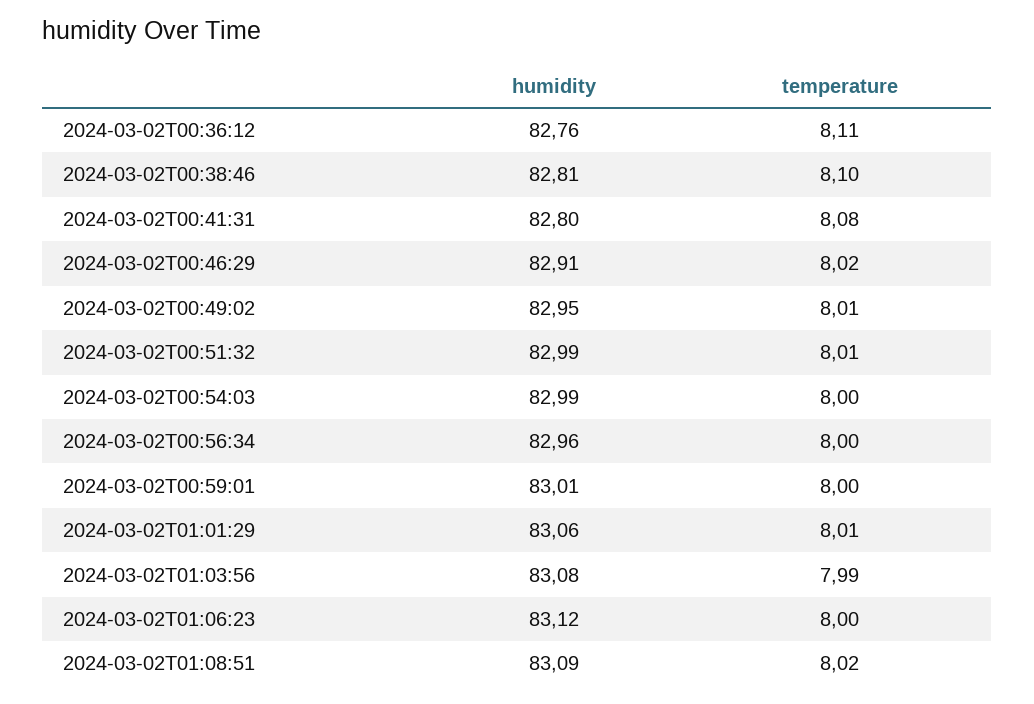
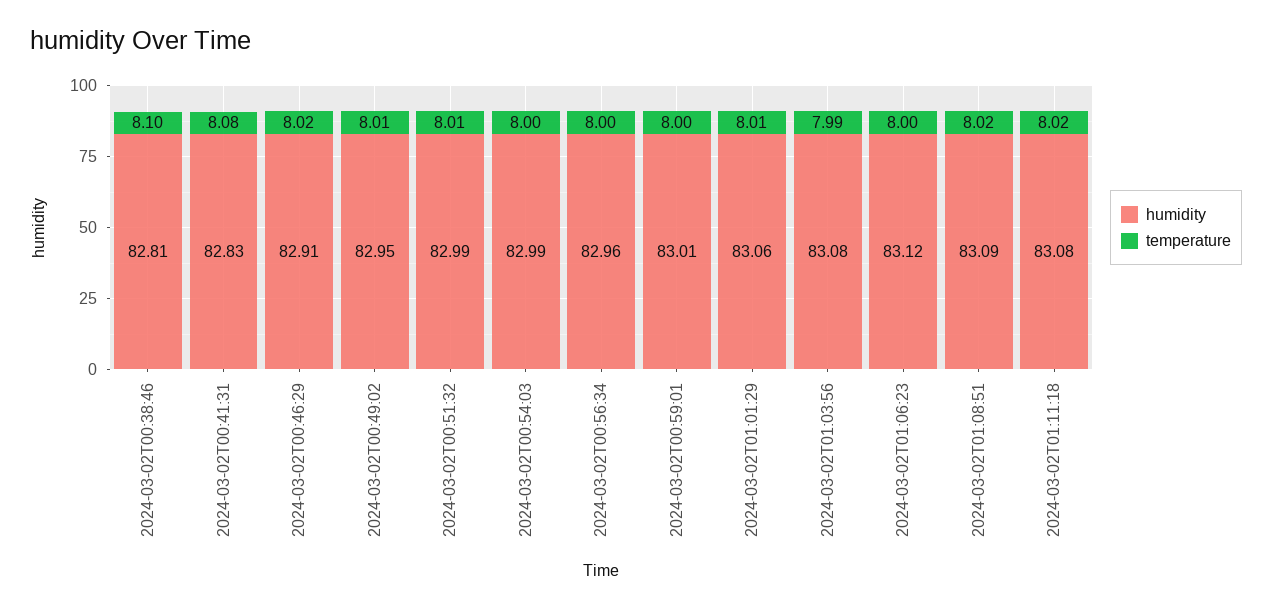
humidity, 2024-03-02T00:36:12: 82.76 -> none
temperature, 2024-03-02T00:36:12: 8.11 -> none
humidity, 2024-03-02T00:41:31: 82.8 -> 82.83
humidity, 2024-03-02T01:11:18: none -> 83.08
temperature, 2024-03-02T01:11:18: none -> 8.02

